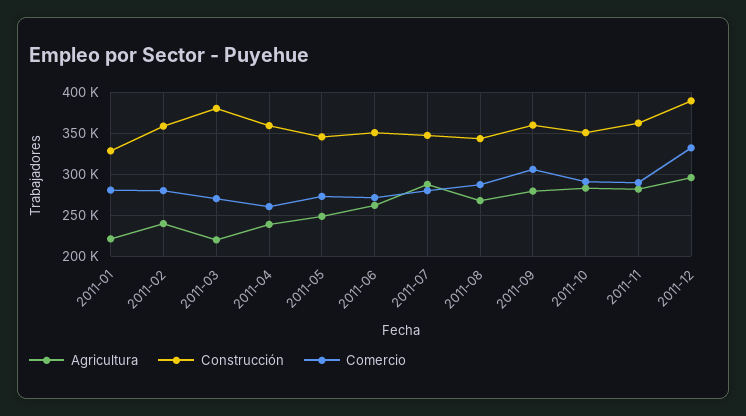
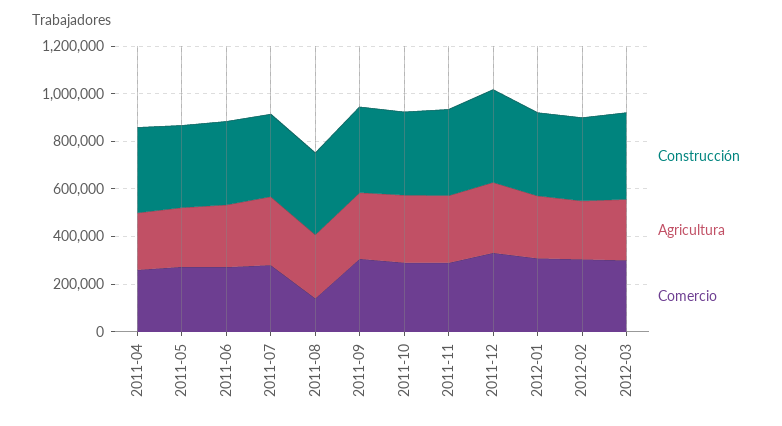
Agricultura, 2011-01: 220000 -> none
Construcción, 2011-01: 330000 -> none
Comercio, 2011-01: 280000 -> none
Agricultura, 2011-02: 240000 -> none
Construcción, 2011-02: 360000 -> none
Comercio, 2011-02: 280000 -> none
Agricultura, 2011-03: 220000 -> none
Construcción, 2011-03: 380000 -> none
Comercio, 2011-03: 270000 -> none
Comercio, 2011-08: 290000 -> 150000
Construcción, 2012-01: none -> 350000
Agricultura, 2012-01: none -> 250000
Comercio, 2012-01: none -> 300000
Construcción, 2012-02: none -> 350000
Agricultura, 2012-02: none -> 250000
Comercio, 2012-02: none -> 300000
Construcción, 2012-03: none -> 350000
Agricultura, 2012-03: none -> 250000
Comercio, 2012-03: none -> 300000

